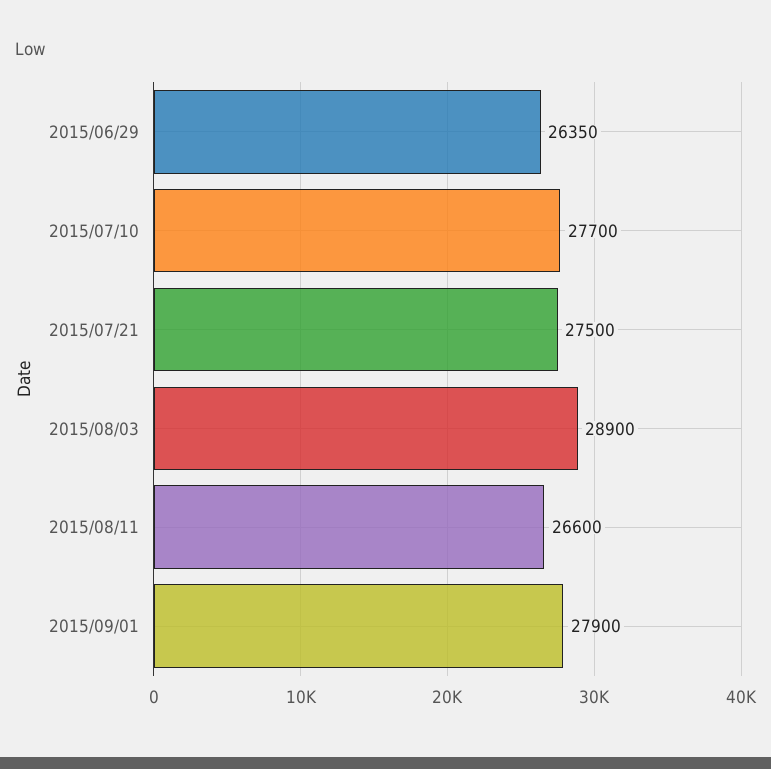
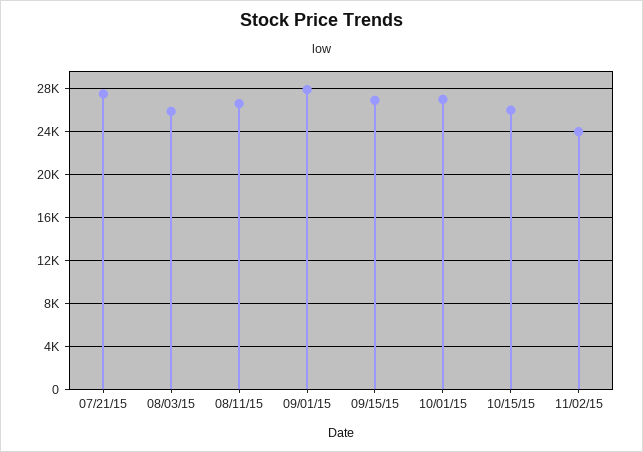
2015/06/29: 26350 -> none
2015/07/10: 27700 -> none
2015/08/03: 28900 -> 26000
09/15/15: none -> 27000
10/01/15: none -> 27000
10/15/15: none -> 26000
11/02/15: none -> 24000

